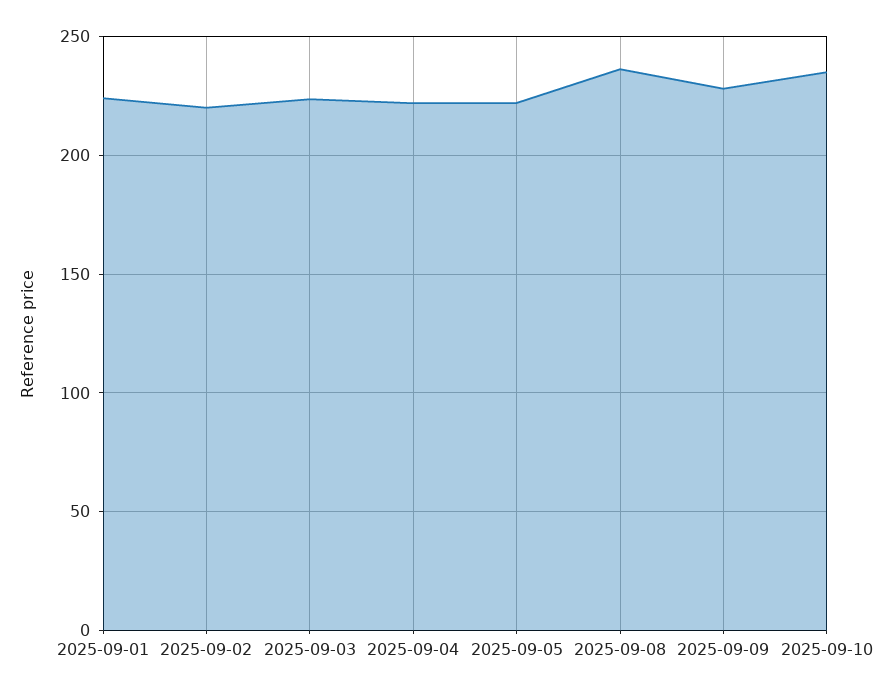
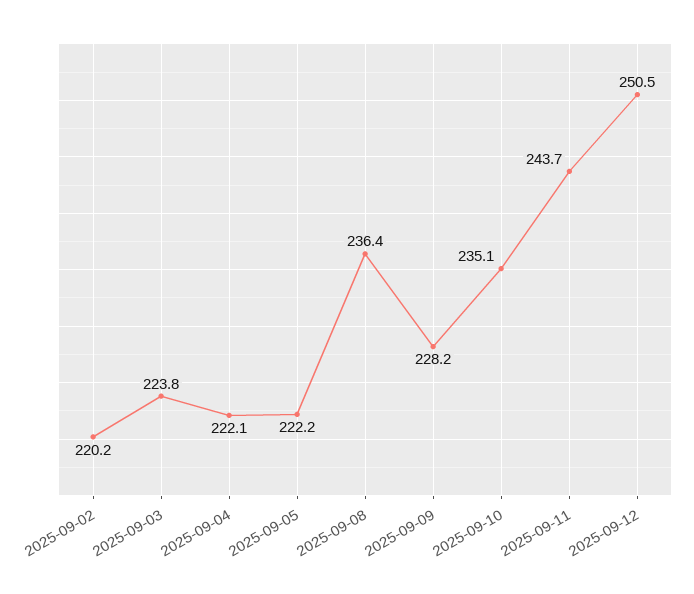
2025-09-01: 225 -> none
2025-09-11: none -> 243.7
2025-09-12: none -> 250.5

